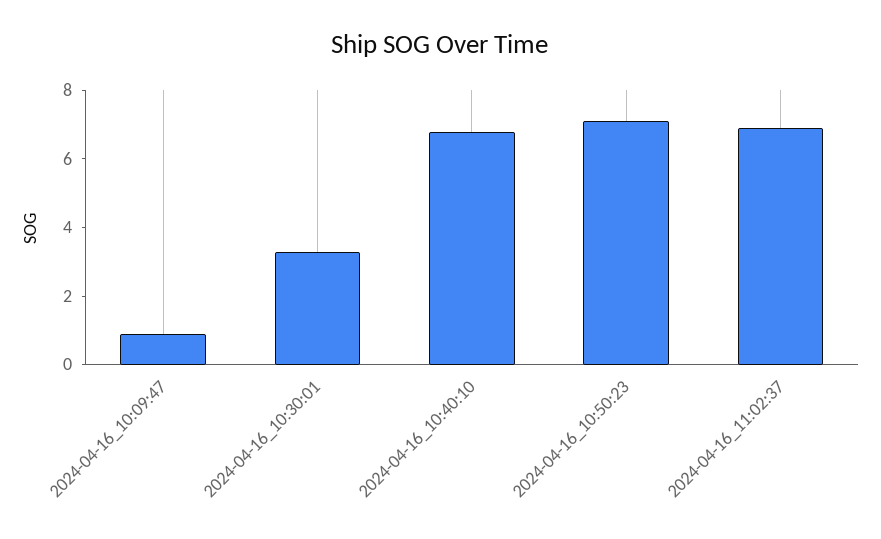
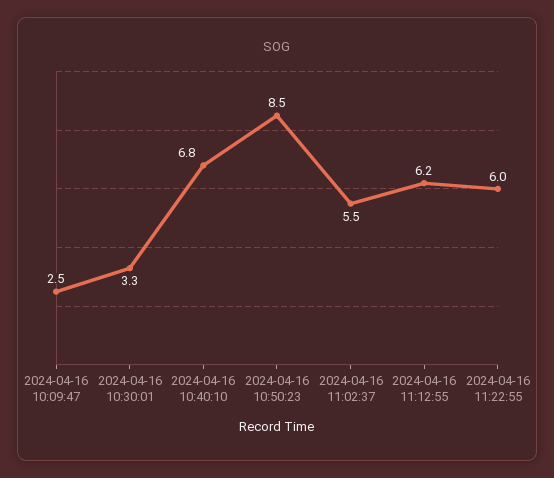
2024-04-16_10:09:47: 1 -> 2.5
2024-04-16_10:50:23: 7 -> 8.5
2024-04-16_11:02:37: 7 -> 5.5
2024-04-16 11:12:55: none -> 6.2
2024-04-16 11:22:55: none -> 6

